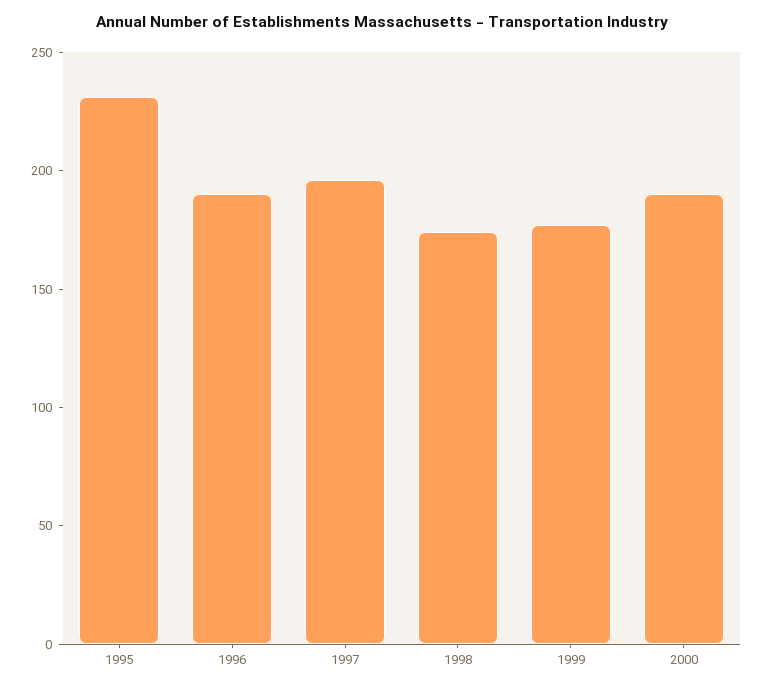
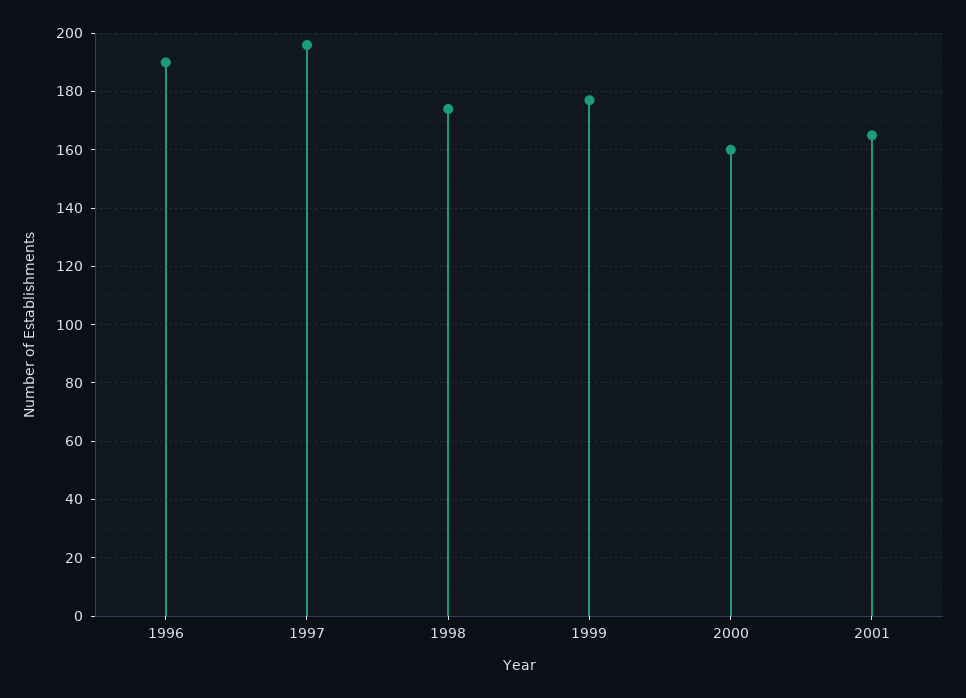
1995: 230 -> none
2000: 190 -> 160
2001: none -> 165

